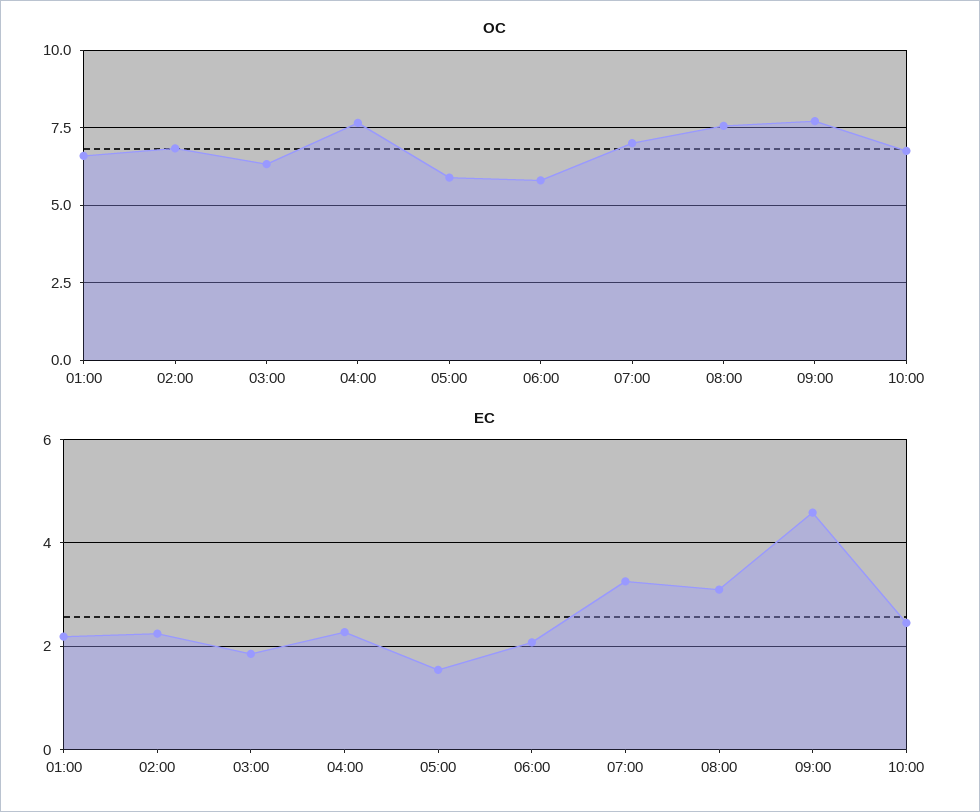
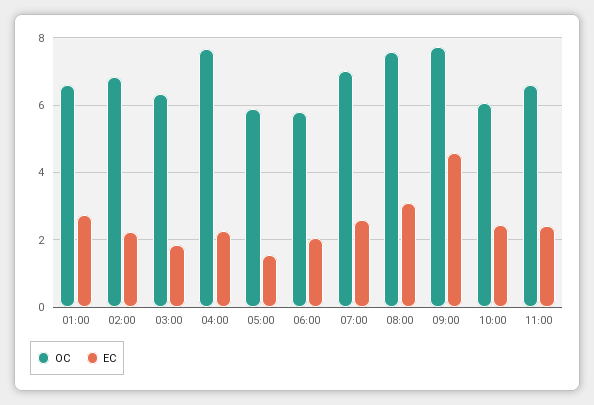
OC, 10:00: 6.75 -> 6
EC, 01:00: 2.2 -> 2.8
EC, 07:00: 3.2 -> 2.6
OC, 11:00: none -> 6.6
EC, 11:00: none -> 2.4

